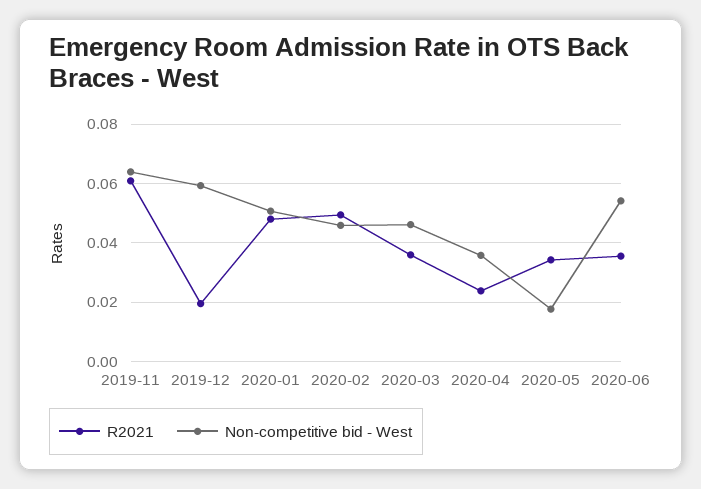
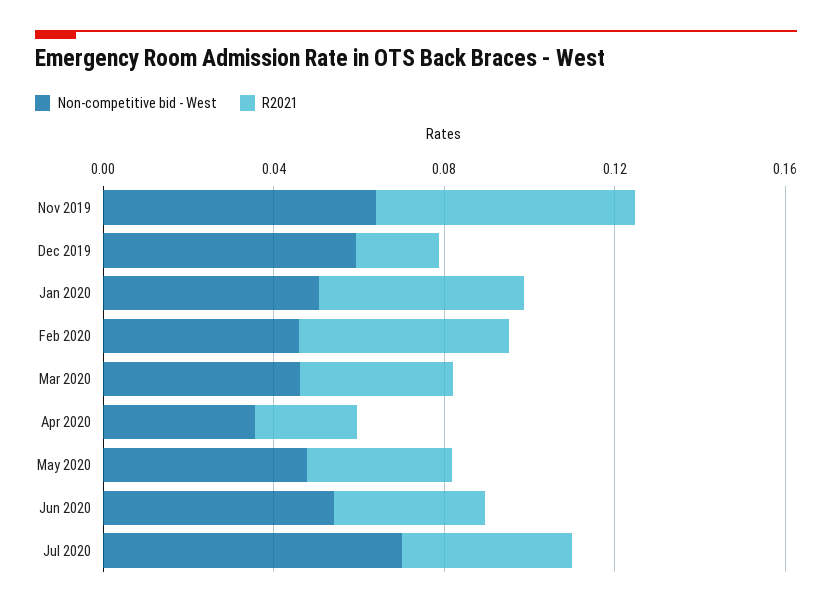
Non-competitive bid - West, 2020-05: 0.0175 -> 0.05
Non-competitive bid - West, Jul 2020: none -> 0.07
R2021, Jul 2020: none -> 0.04

